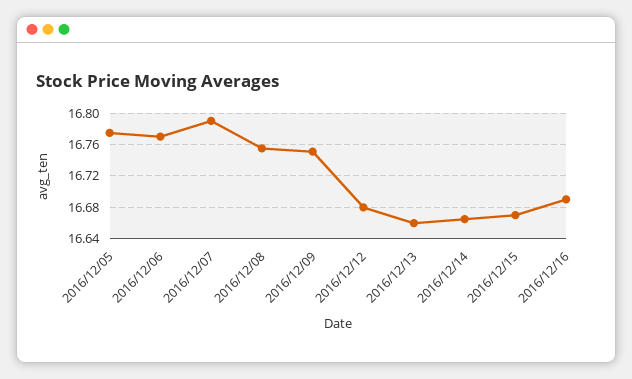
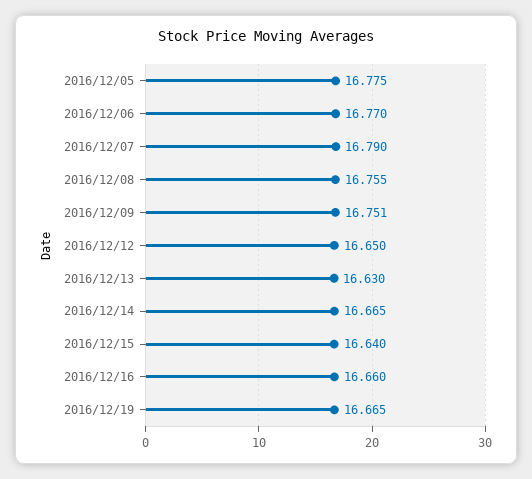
2016/12/12: 16.68 -> 16.65
2016/12/13: 16.66 -> 16.63
2016/12/15: 16.67 -> 16.64
2016/12/16: 16.69 -> 16.66
2016/12/19: none -> 16.665

